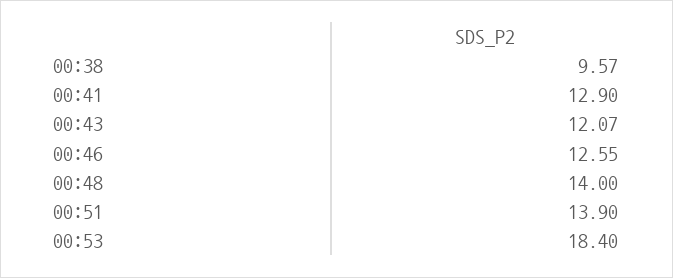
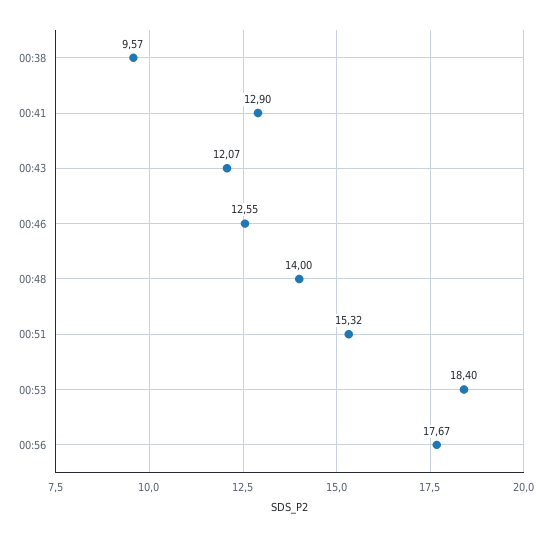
00:51: 13.9 -> 15.32
00:56: none -> 17.67

